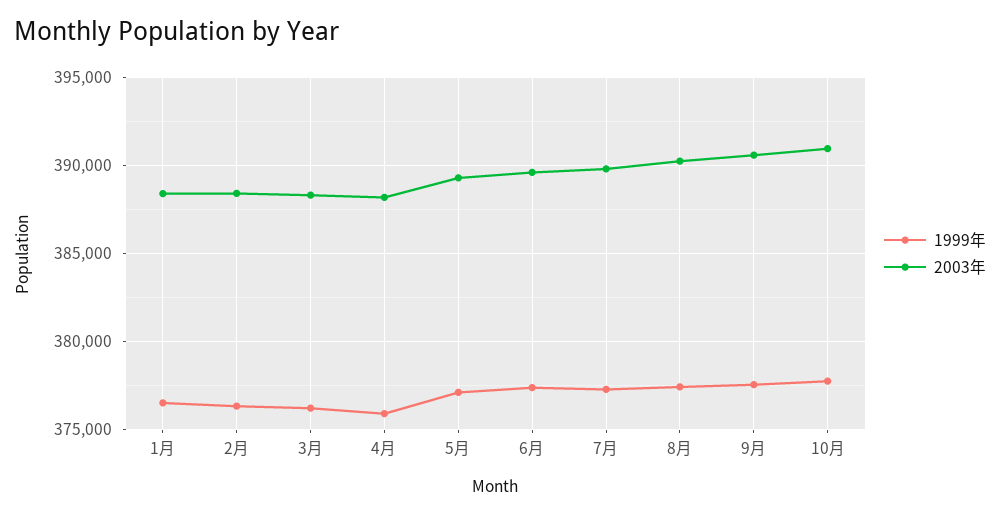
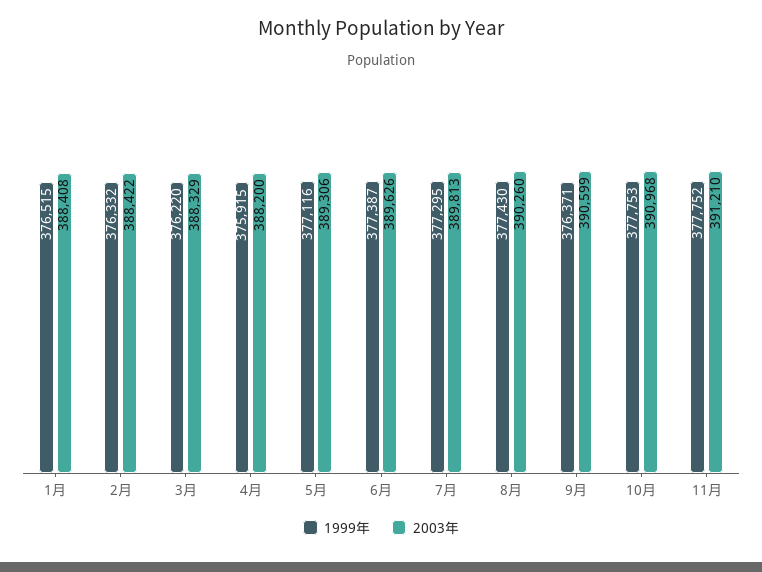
1999年, 9月: 377500 -> 376371
1999年, 11月: none -> 377752
2003年, 11月: none -> 391210

